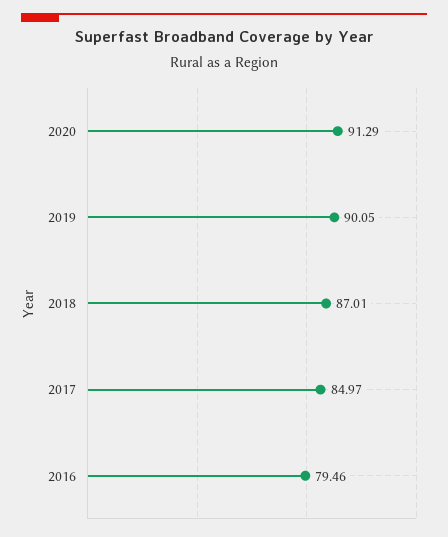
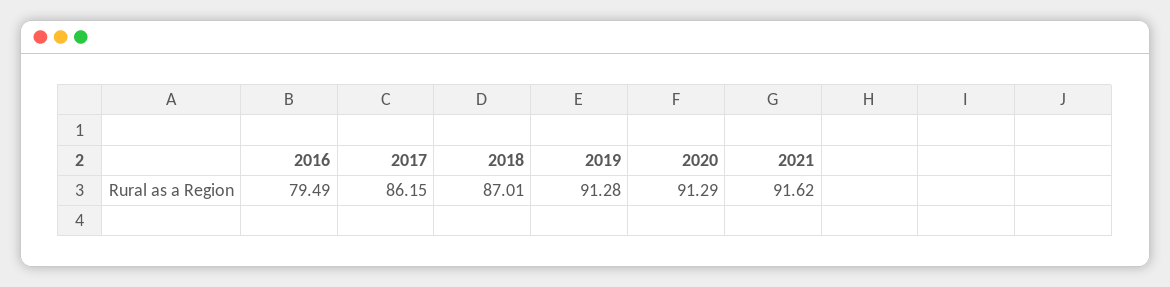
2019: 90.05 -> 91.28
2017: 84.97 -> 86.15
2016: 79.46 -> 79.49
2021: none -> 91.62

